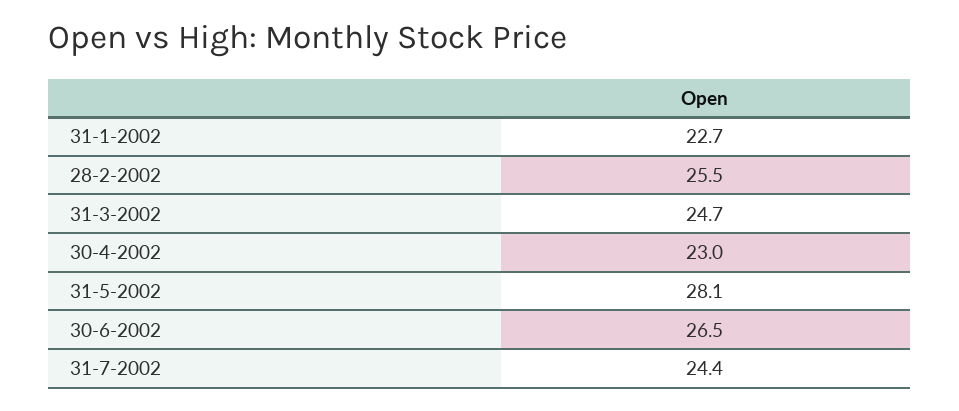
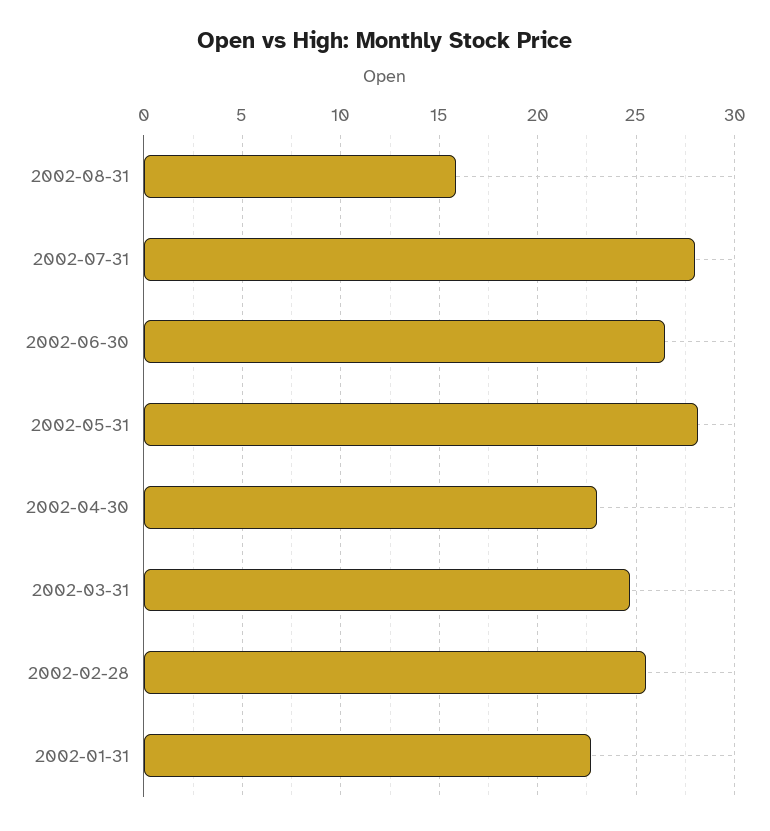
31-7-2002: 24.4 -> 28
2002-08-31: none -> 16

